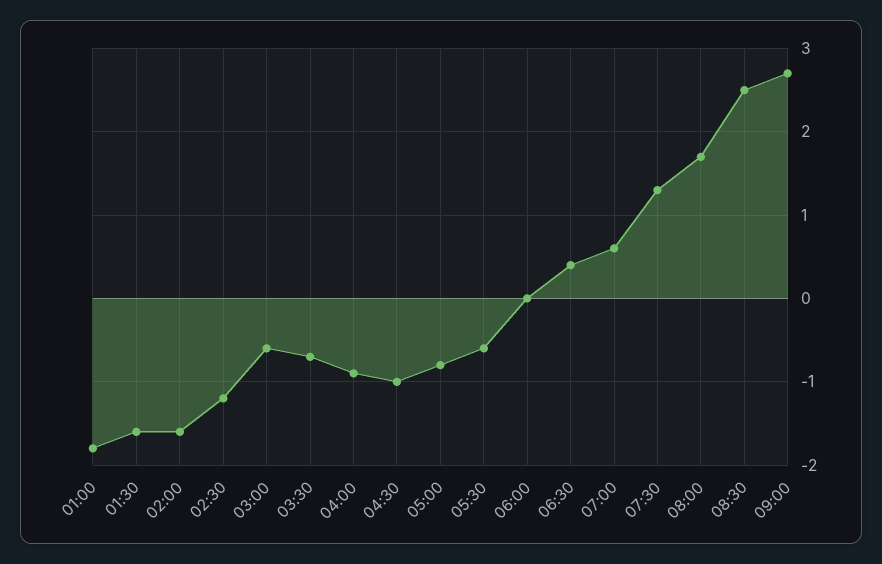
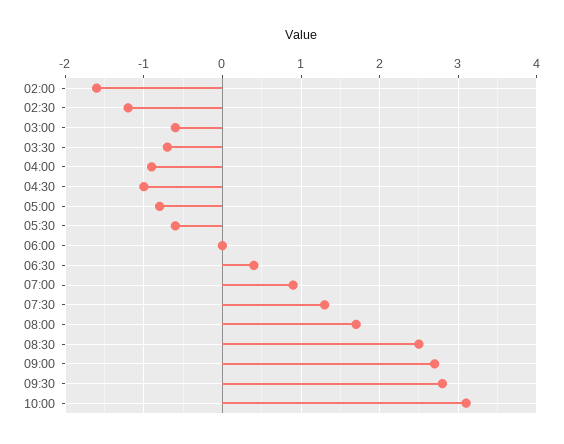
01:00: -1.8 -> none
01:30: -1.6 -> none
07:00: 0.6 -> 0.9
09:30: none -> 2.8
10:00: none -> 3.1

